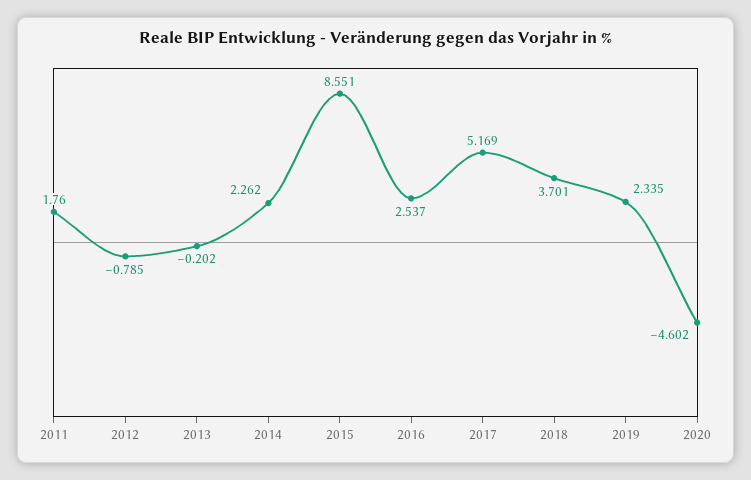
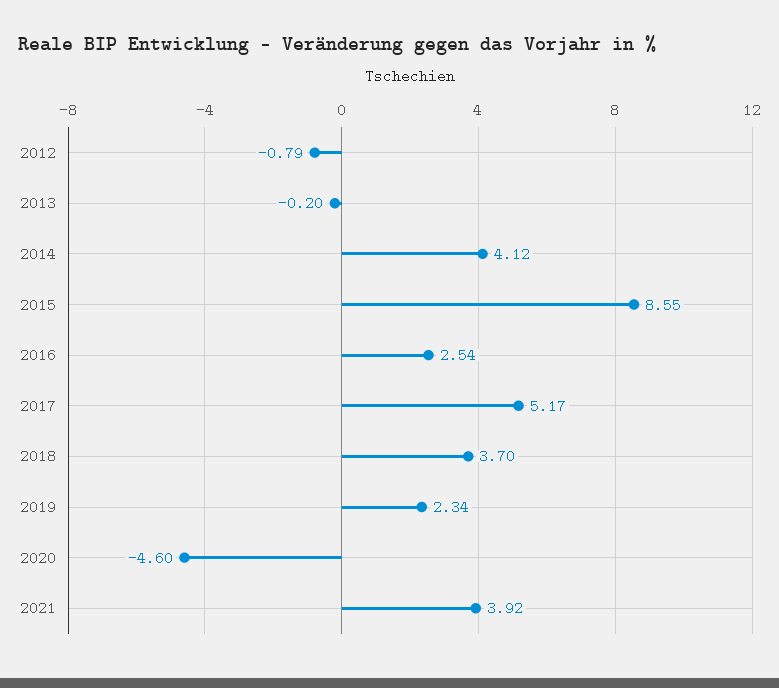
2011: 1.76 -> none
2014: 2.262 -> 4.12
2021: none -> 3.92

